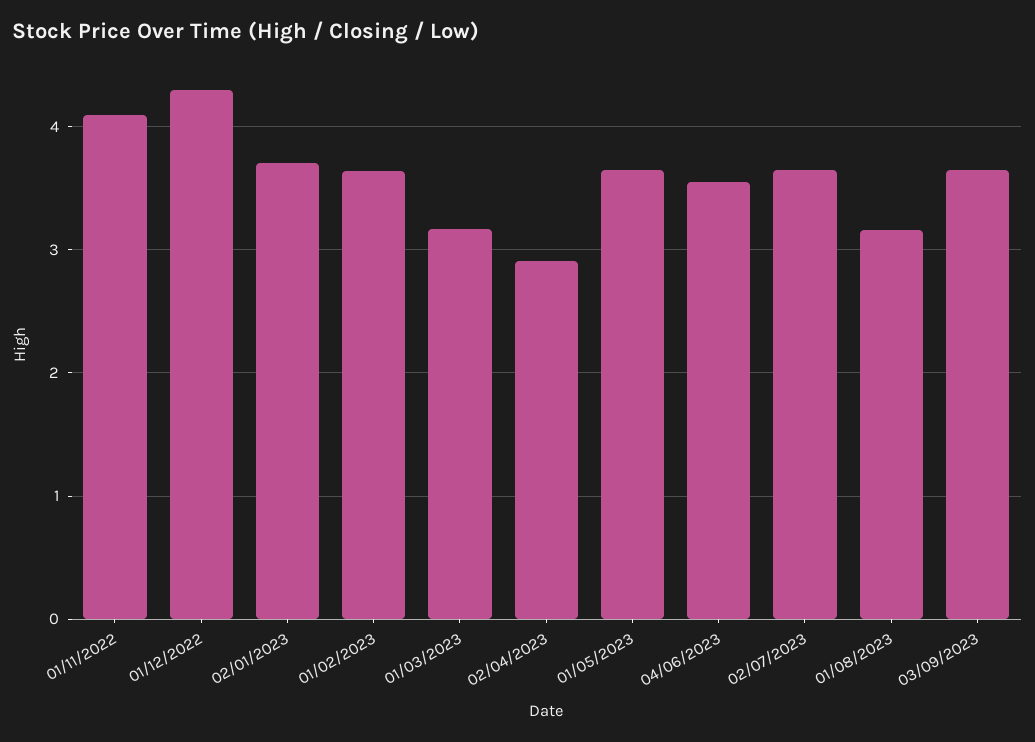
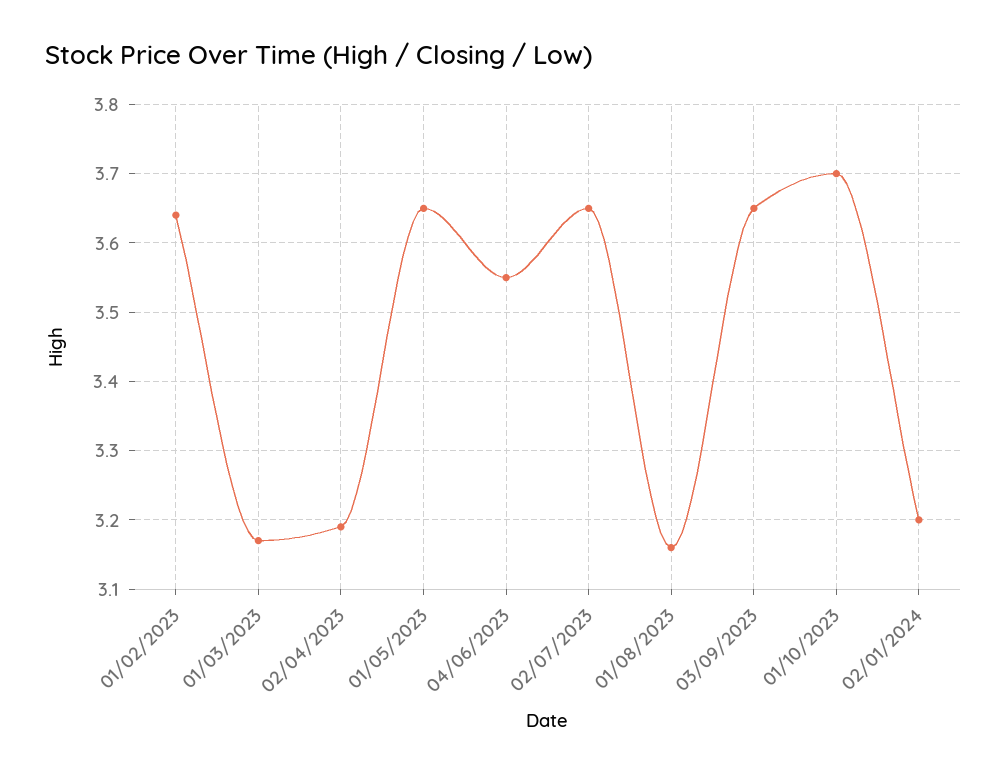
01/11/2022: 4.1 -> none
01/12/2022: 4.3 -> none
02/01/2023: 3.7 -> none
02/04/2023: 2.9 -> 3.19
01/10/2023: none -> 3.7
02/01/2024: none -> 3.2

